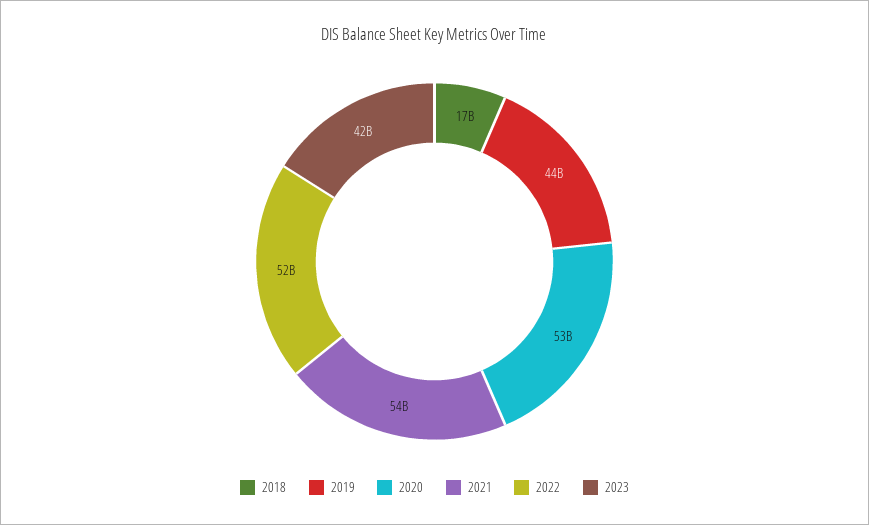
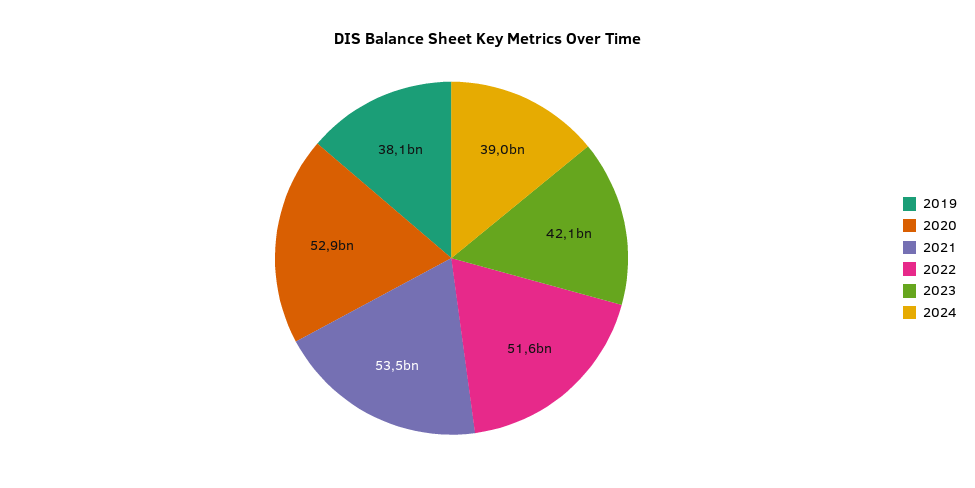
2018: 17000000000 -> none
2019: 44000000000 -> 38100000000
2024: none -> 39000000000

